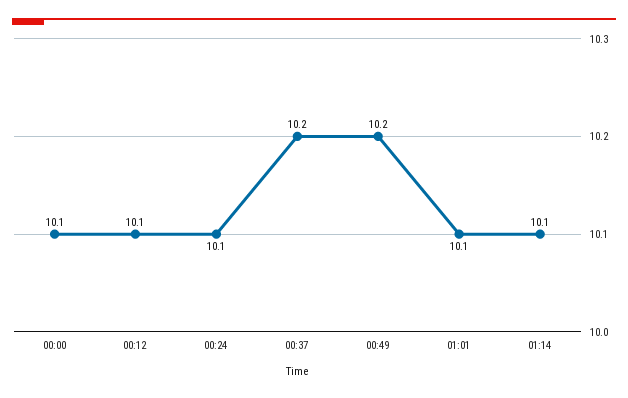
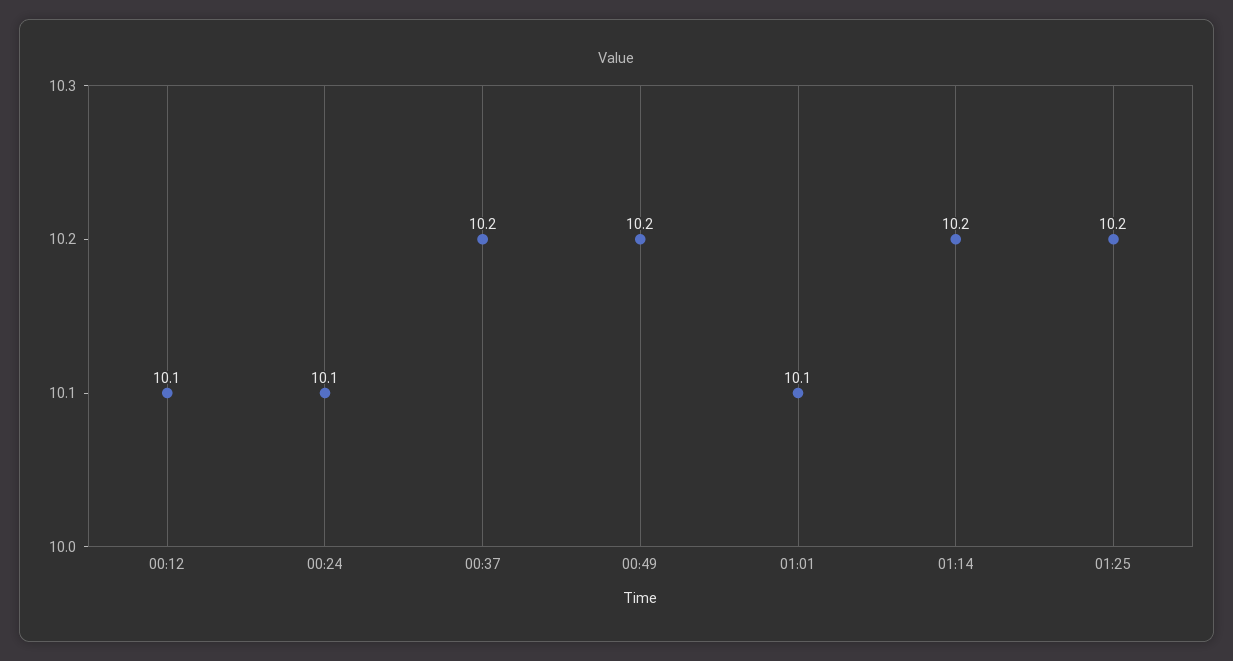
00:00: 10.1 -> none
01:14: 10.1 -> 10.2
01:25: none -> 10.2

